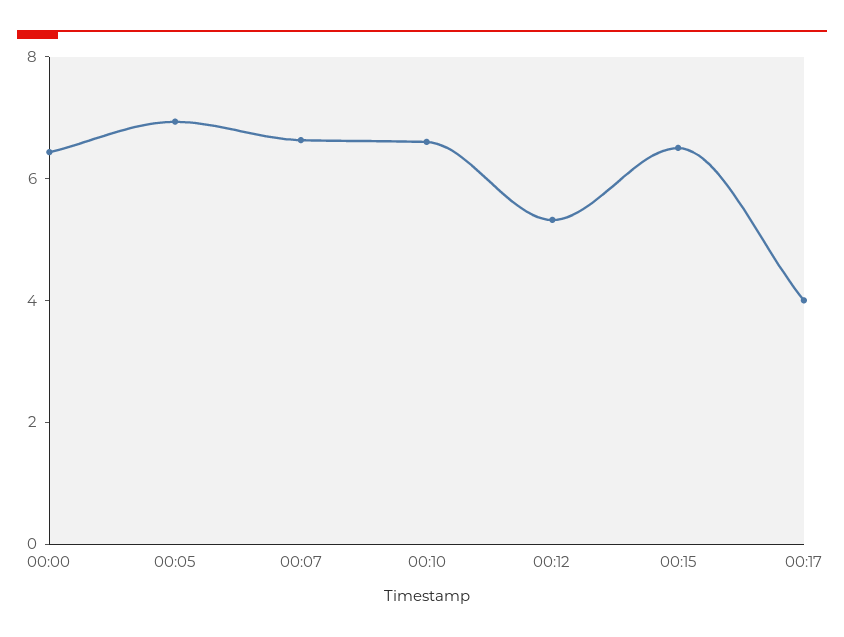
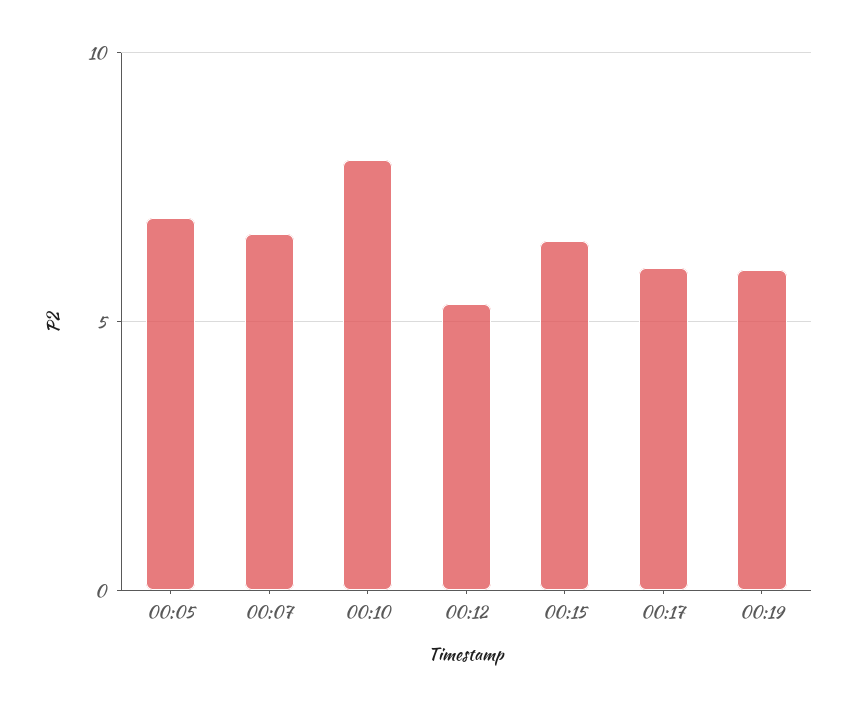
00:00: 6.5 -> none
00:10: 6.5 -> 8
00:17: 4 -> 6
00:19: none -> 6

